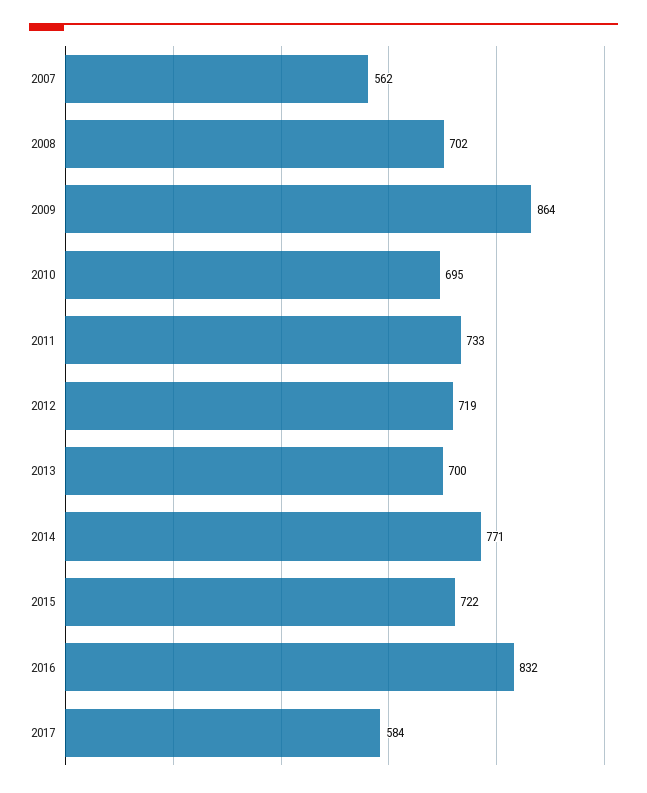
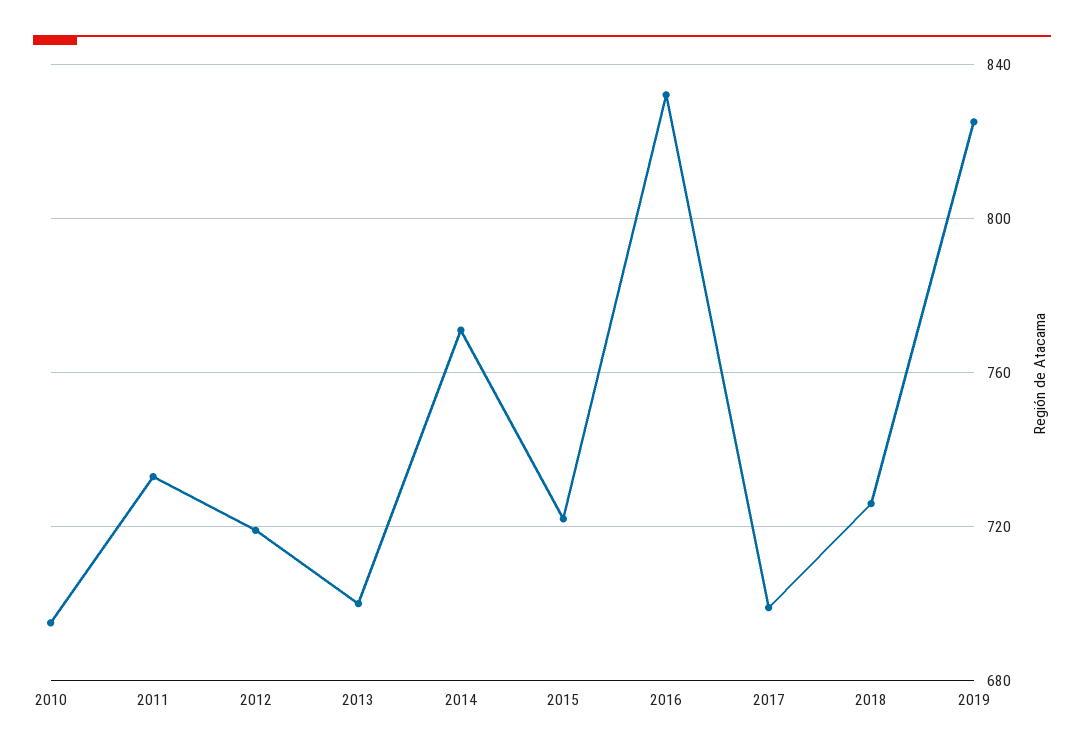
2007: 562 -> none
2008: 702 -> none
2009: 864 -> none
2017: 584 -> 700
2018: none -> 725
2019: none -> 825

